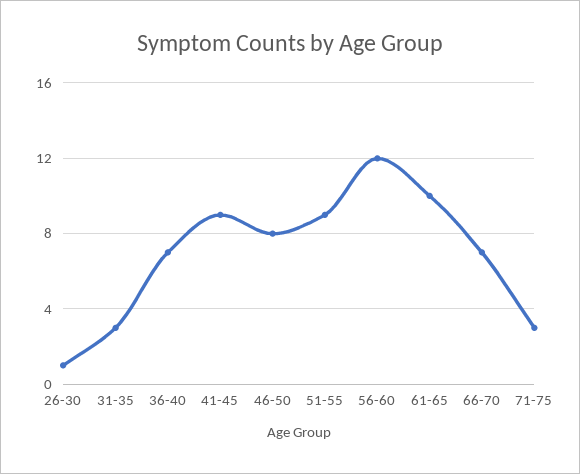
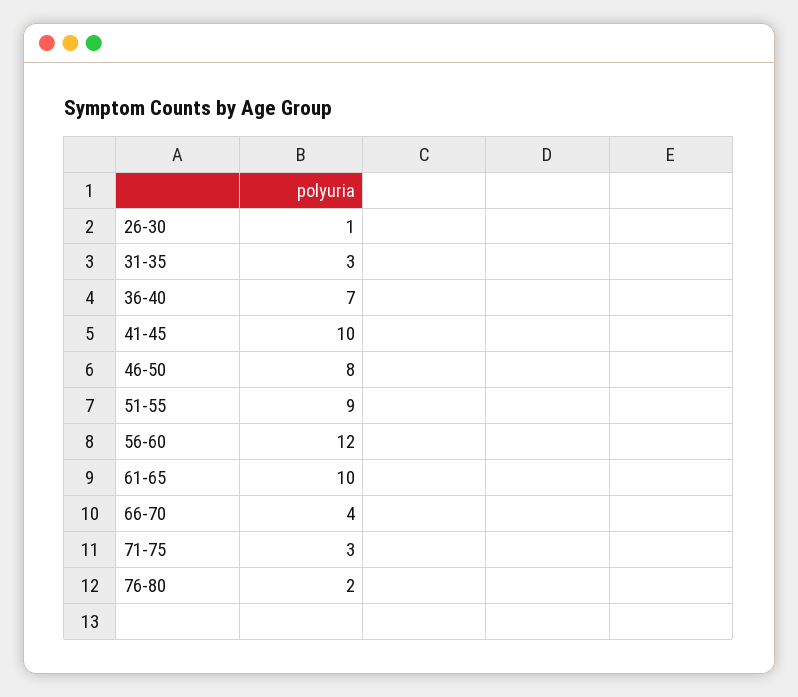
41-45: 9 -> 10
66-70: 7 -> 4
76-80: none -> 2

